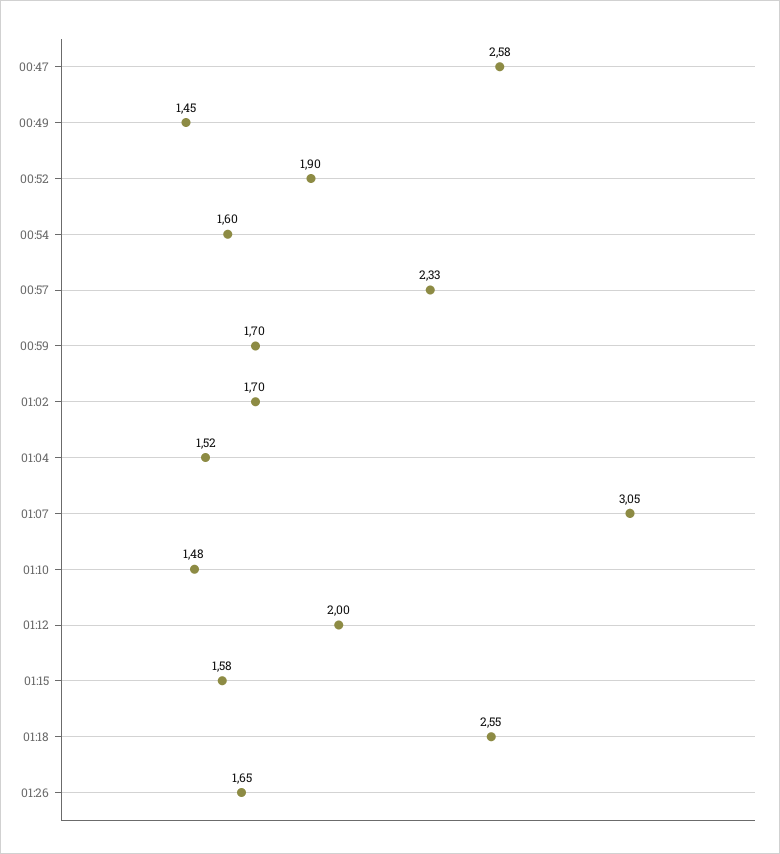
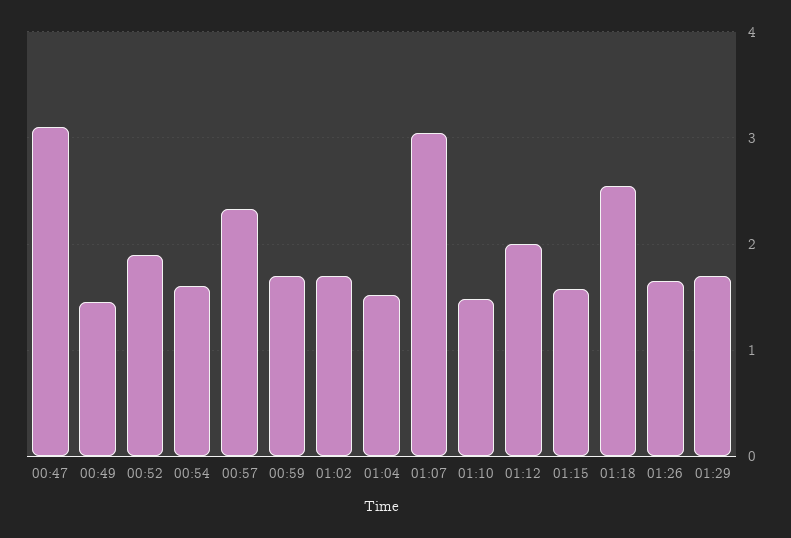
00:47: 2.58 -> 3.1
01:29: none -> 1.7

